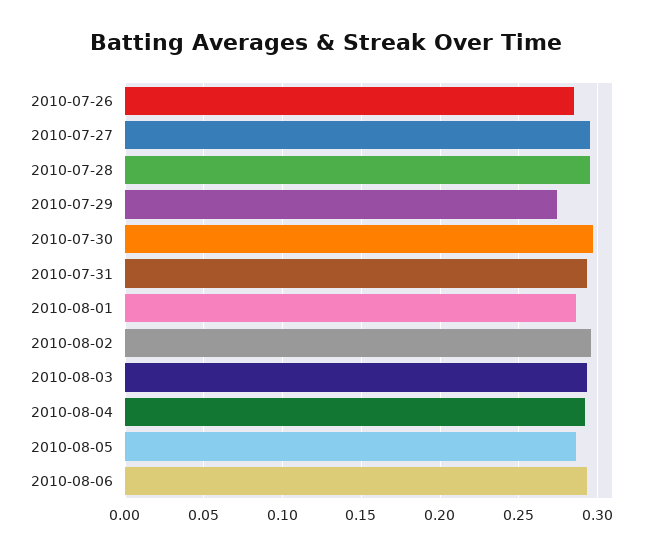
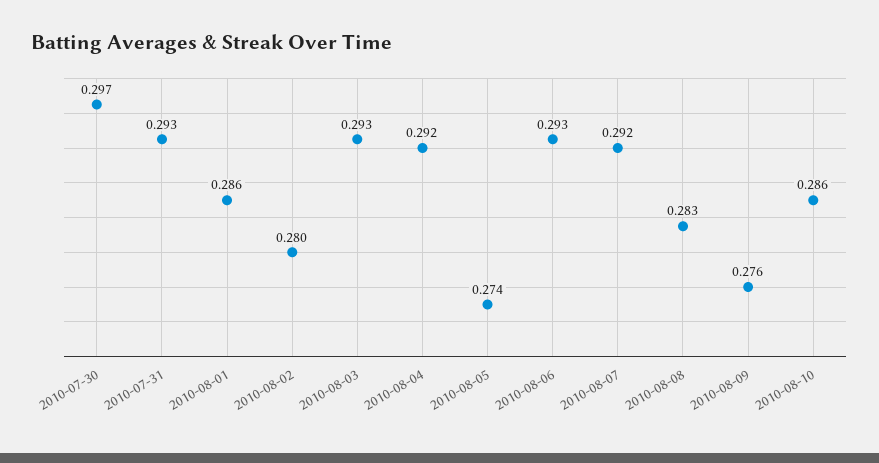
2010-07-26: 0.285 -> none
2010-07-27: 0.295 -> none
2010-07-28: 0.295 -> none
2010-07-29: 0.275 -> none
2010-08-02: 0.295 -> 0.28
2010-08-05: 0.285 -> 0.274
2010-08-07: none -> 0.292
2010-08-08: none -> 0.283
2010-08-09: none -> 0.276
2010-08-10: none -> 0.286

